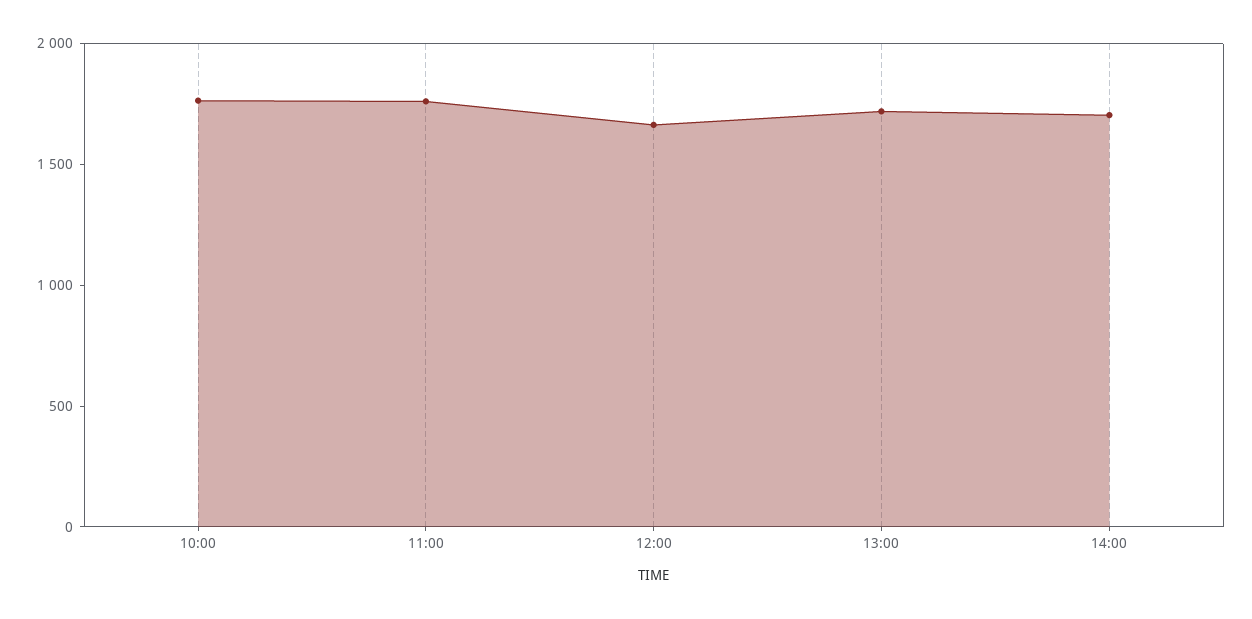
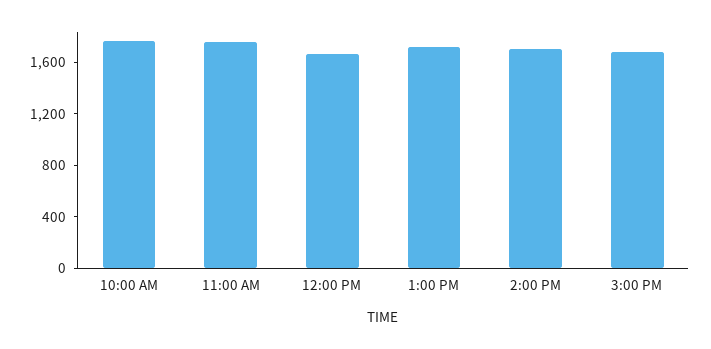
3:00 PM: none -> 1700

